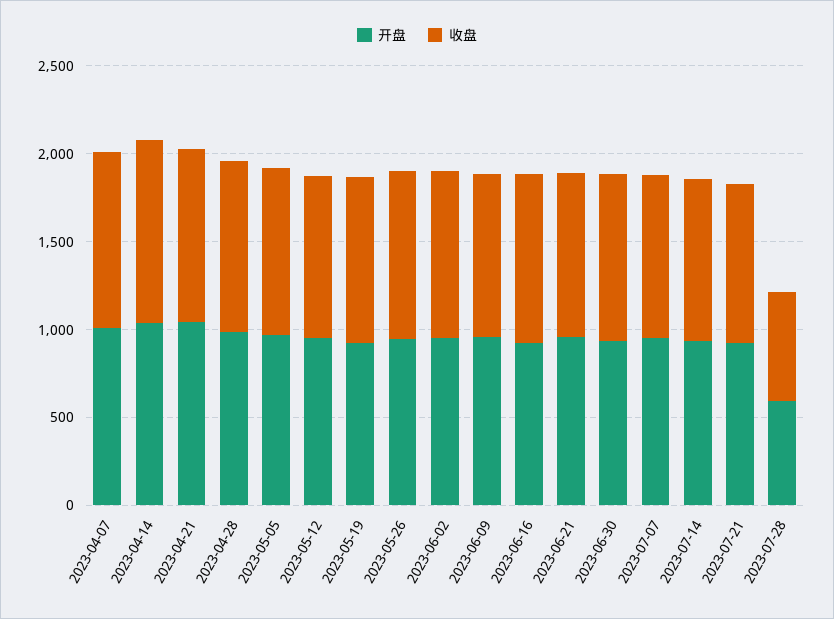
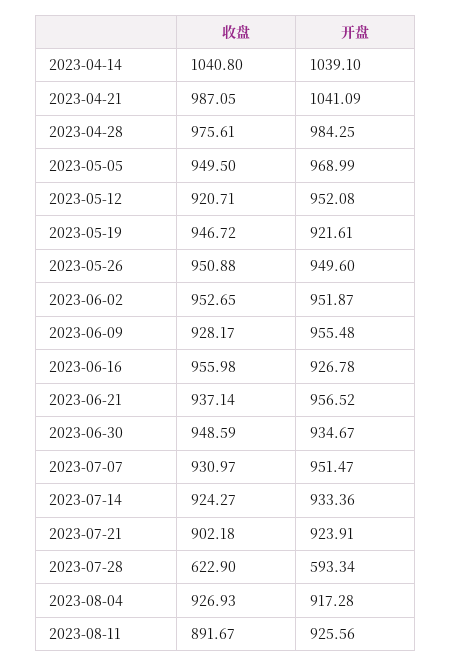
开盘, 2023-04-07: 1000 -> none
收盘, 2023-04-07: 1000 -> none
收盘, 2023-08-04: none -> 926.93
开盘, 2023-08-04: none -> 917.28
收盘, 2023-08-11: none -> 891.67
开盘, 2023-08-11: none -> 925.56

